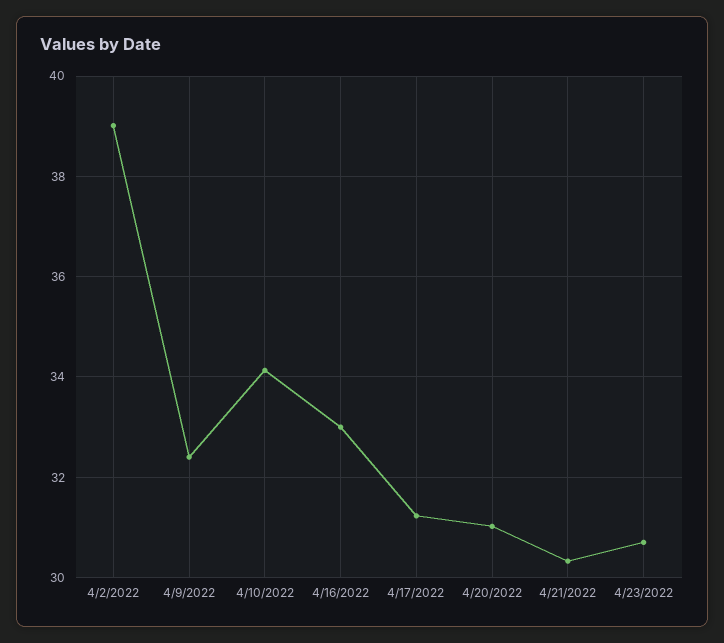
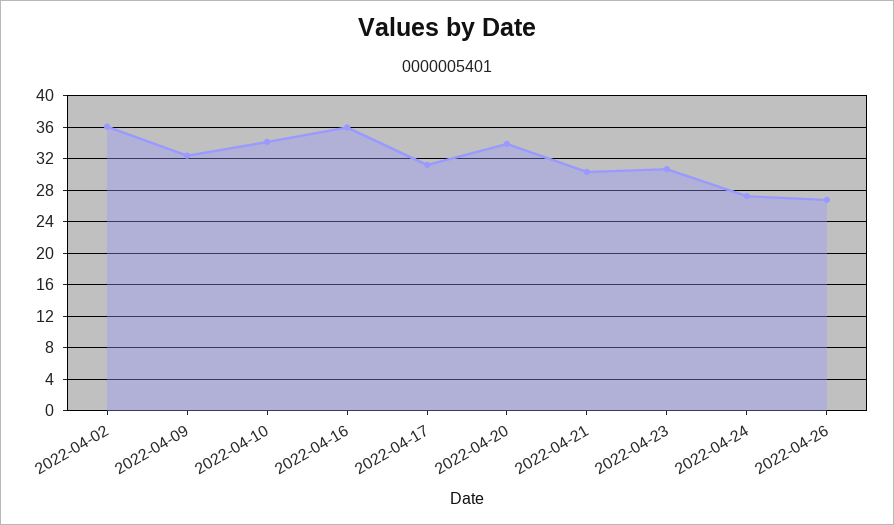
4/2/2022: 39 -> 36
4/16/2022: 33 -> 36
4/20/2022: 31 -> 34
2022-04-24: none -> 27
2022-04-26: none -> 27

